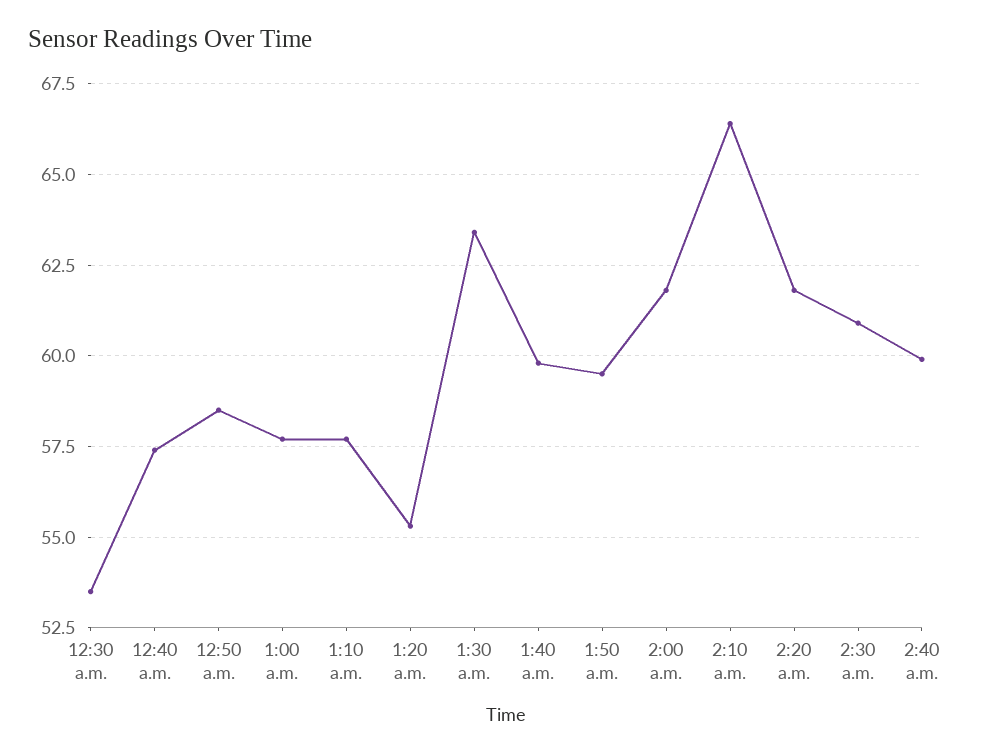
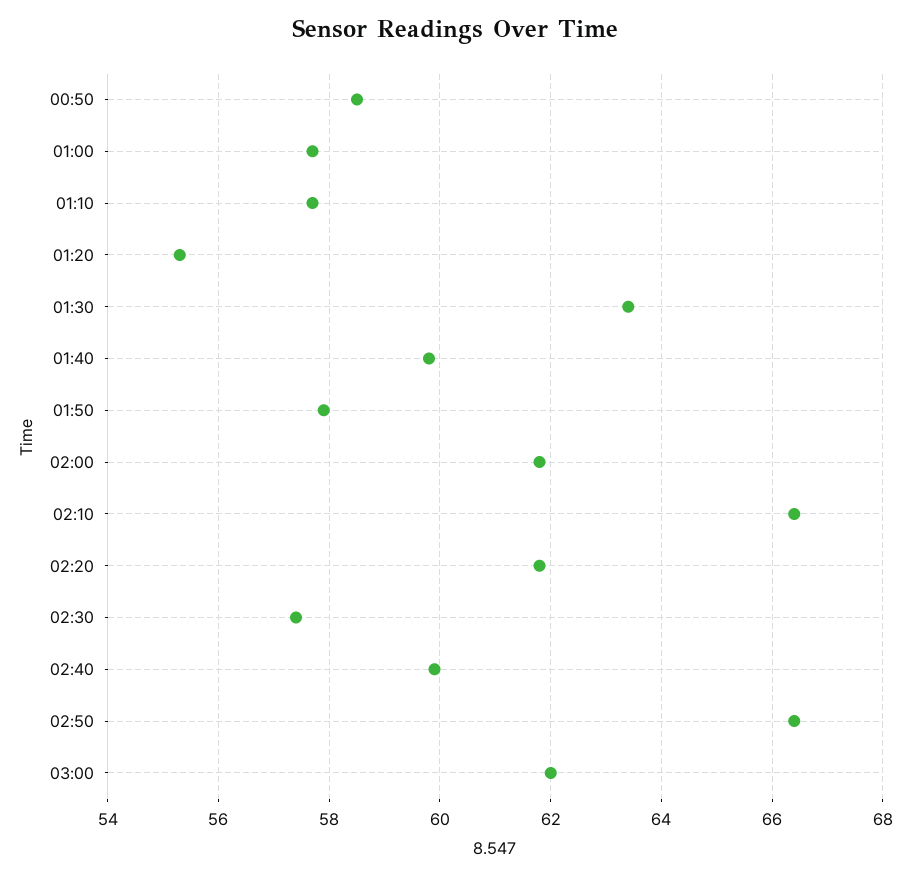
12:30 a.m.: 53.5 -> none
12:40 a.m.: 57.5 -> none
1:50 a.m.: 59.5 -> 58
2:30 a.m.: 61 -> 57.5
02:50: none -> 66.5
03:00: none -> 62

